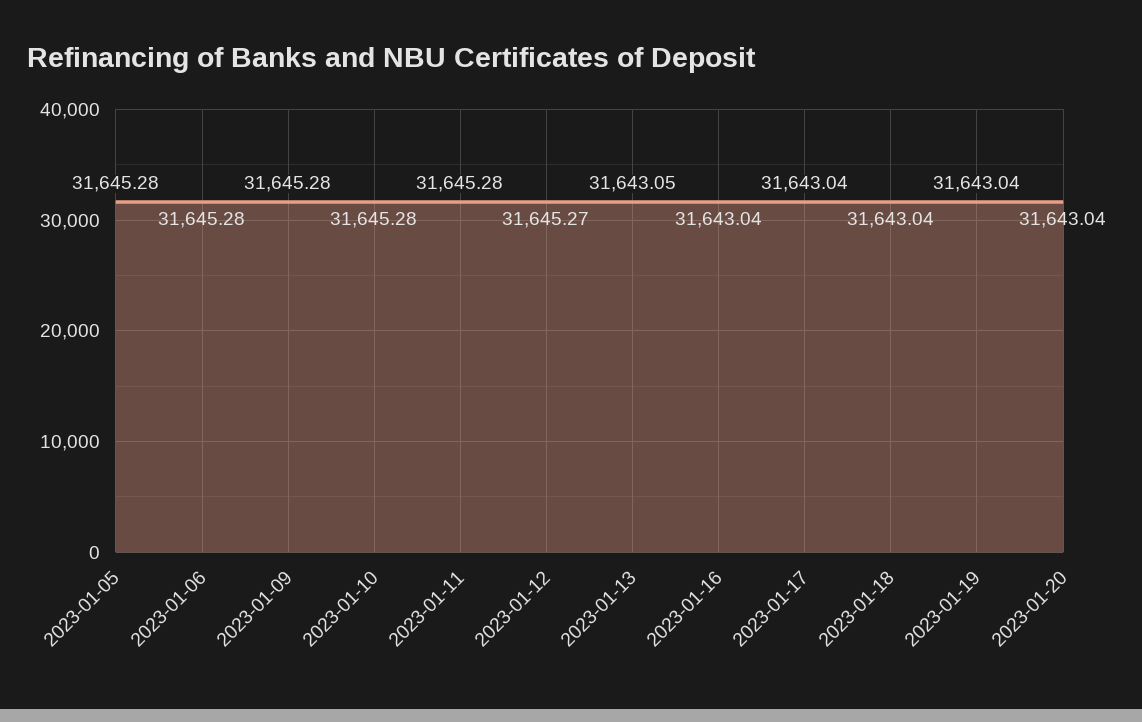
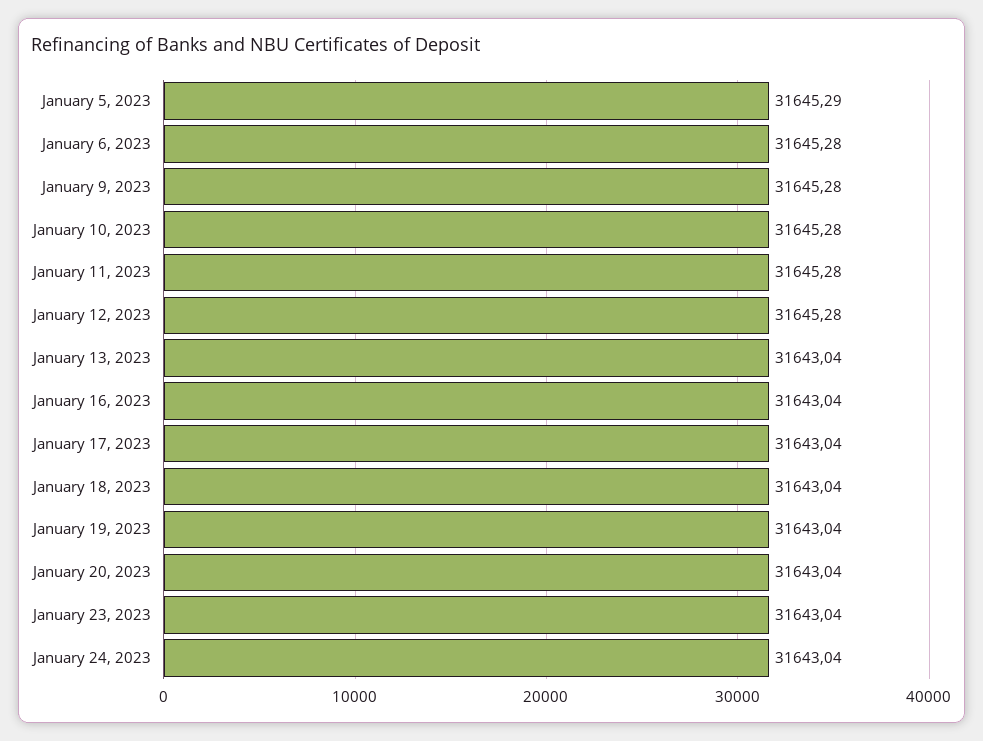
2023-01-05: 31645.28 -> 31645.29
2023-01-12: 31645.27 -> 31645.28
2023-01-13: 31643.05 -> 31643.04
January 23, 2023: none -> 31643.04
January 24, 2023: none -> 31643.04

